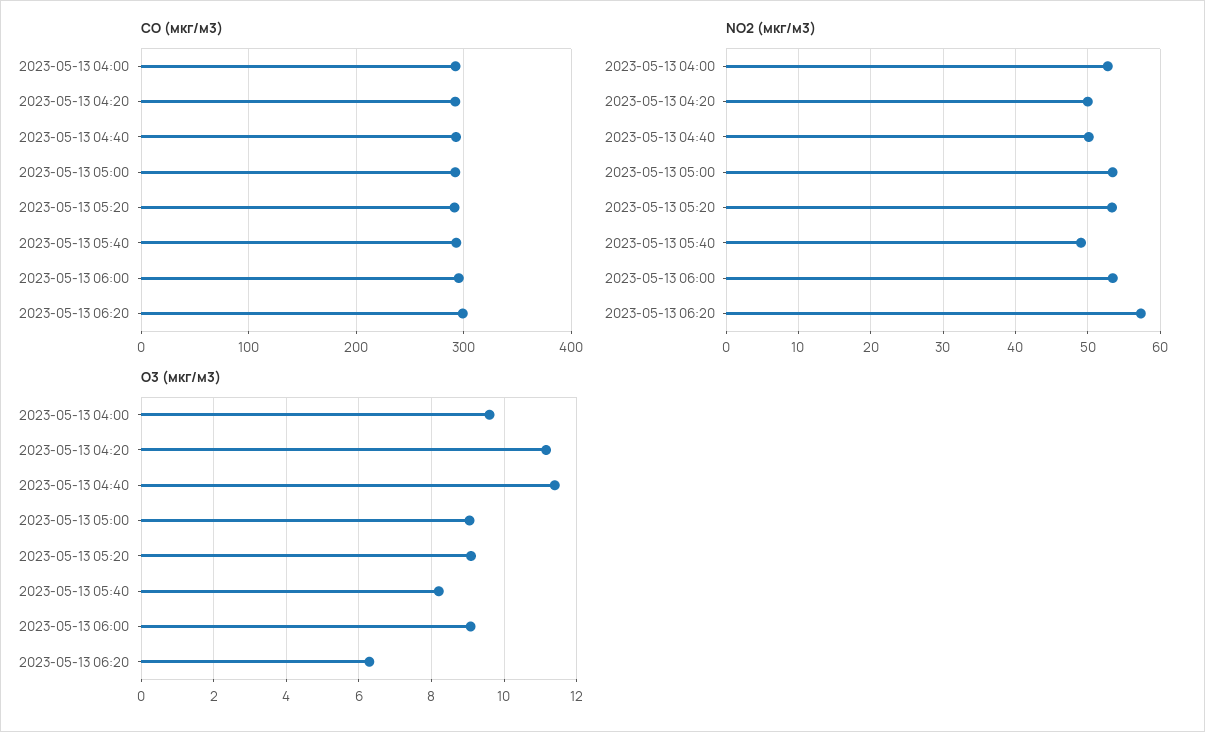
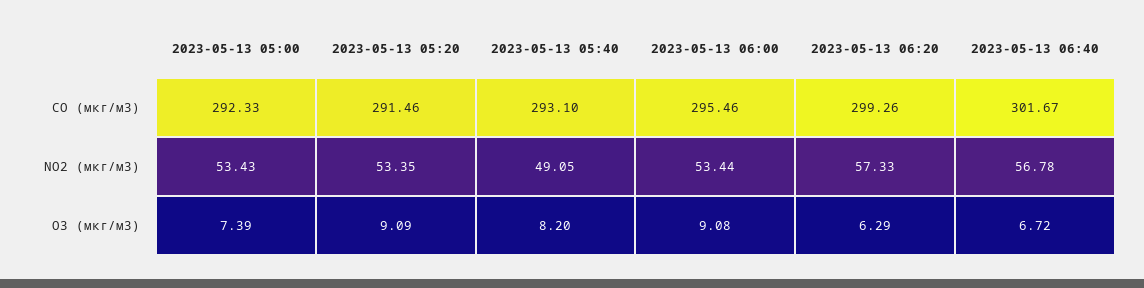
CO (мкг/м3), 2023-05-13 04:00: 290 -> none
CO (мкг/м3), 2023-05-13 04:20: 290 -> none
CO (мкг/м3), 2023-05-13 04:40: 290 -> none
NO2 (мкг/м3), 2023-05-13 04:00: 53 -> none
NO2 (мкг/м3), 2023-05-13 04:20: 50 -> none
NO2 (мкг/м3), 2023-05-13 04:40: 50 -> none
O3 (мкг/м3), 2023-05-13 04:00: 9.6 -> none
O3 (мкг/м3), 2023-05-13 04:20: 11.2 -> none
O3 (мкг/м3), 2023-05-13 04:40: 11.4 -> none
O3 (мкг/м3), 2023-05-13 05:00: 9 -> 7.39
CO (мкг/м3), 2023-05-13 06:40: none -> 301.67
NO2 (мкг/м3), 2023-05-13 06:40: none -> 56.78
O3 (мкг/м3), 2023-05-13 06:40: none -> 6.72

